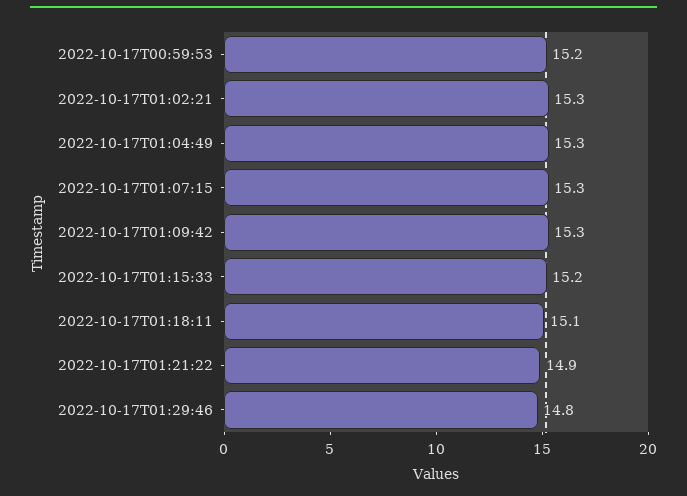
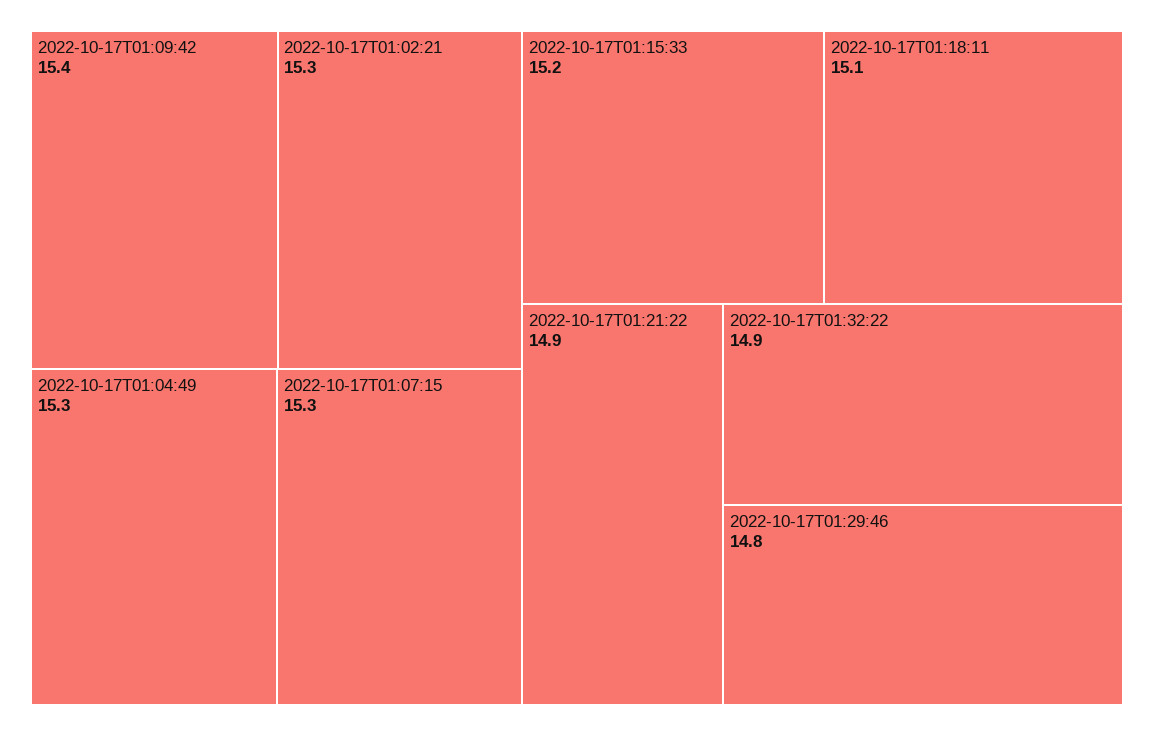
2022-10-17T00:59:53: 15.2 -> none
2022-10-17T01:09:42: 15.3 -> 15.4
2022-10-17T01:32:22: none -> 14.9

